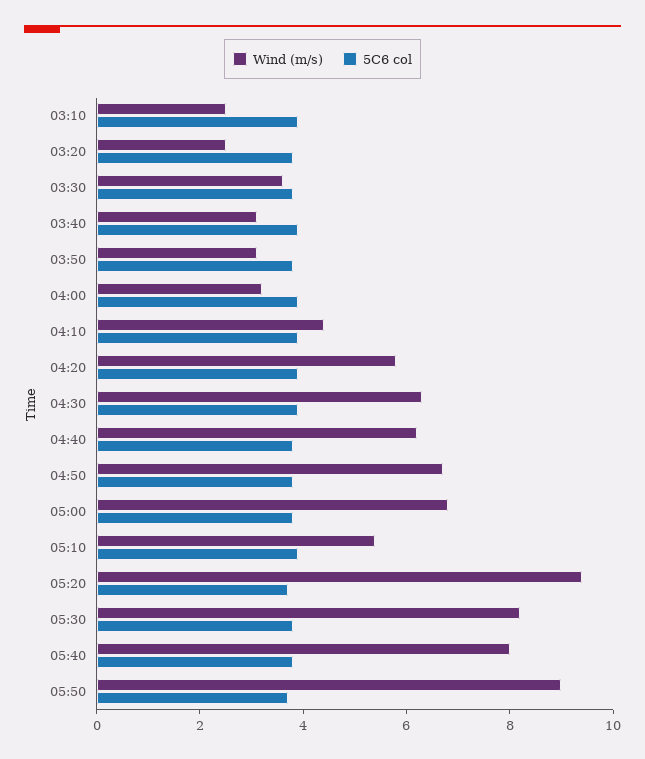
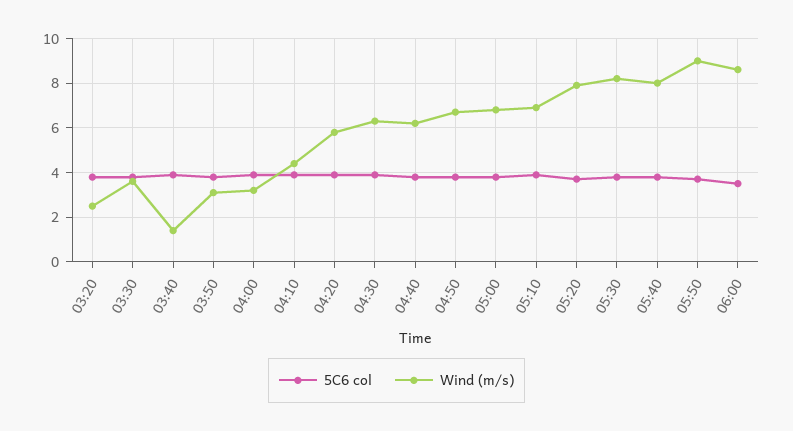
Wind (m/s), 03:10: 2.5 -> none
5C6 col, 03:10: 4 -> none
Wind (m/s), 03:40: 3 -> 1.5
Wind (m/s), 05:10: 5.5 -> 7
Wind (m/s), 05:20: 9.5 -> 8
5C6 col, 06:00: none -> 3.5
Wind (m/s), 06:00: none -> 8.5

